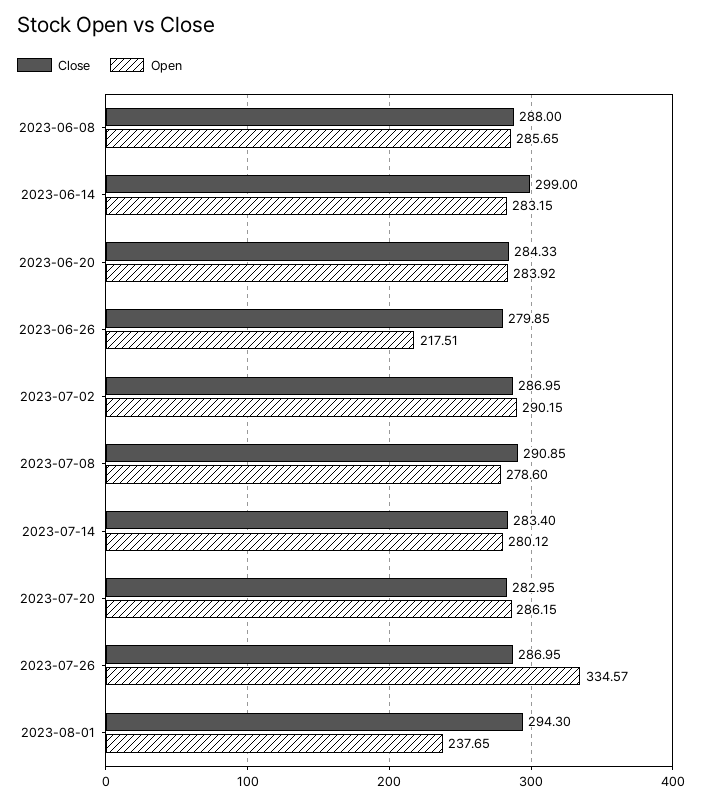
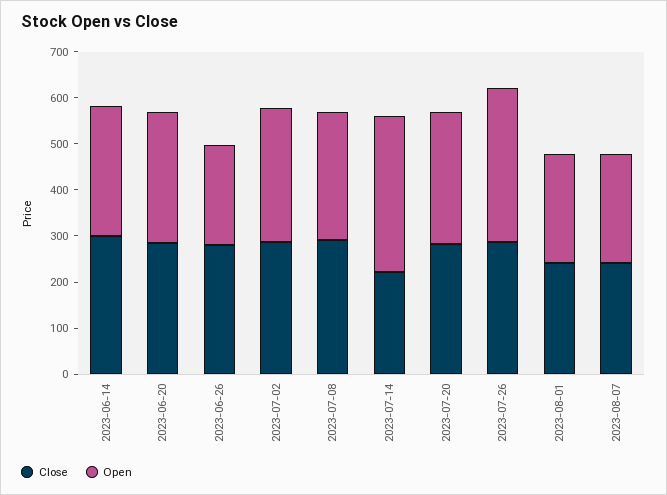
Close, 2023-06-08: 288 -> none
Open, 2023-06-08: 285.65 -> none
Close, 2023-07-14: 283.4 -> 220
Open, 2023-07-14: 280.12 -> 340
Close, 2023-08-01: 294.3 -> 240
Close, 2023-08-07: none -> 240
Open, 2023-08-07: none -> 240

